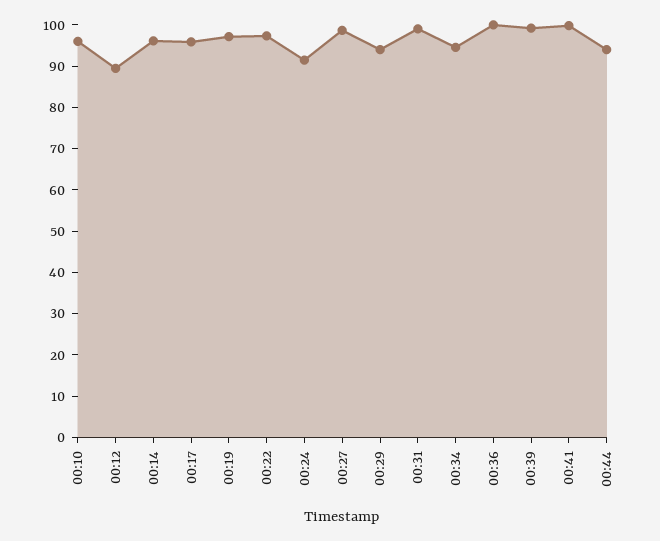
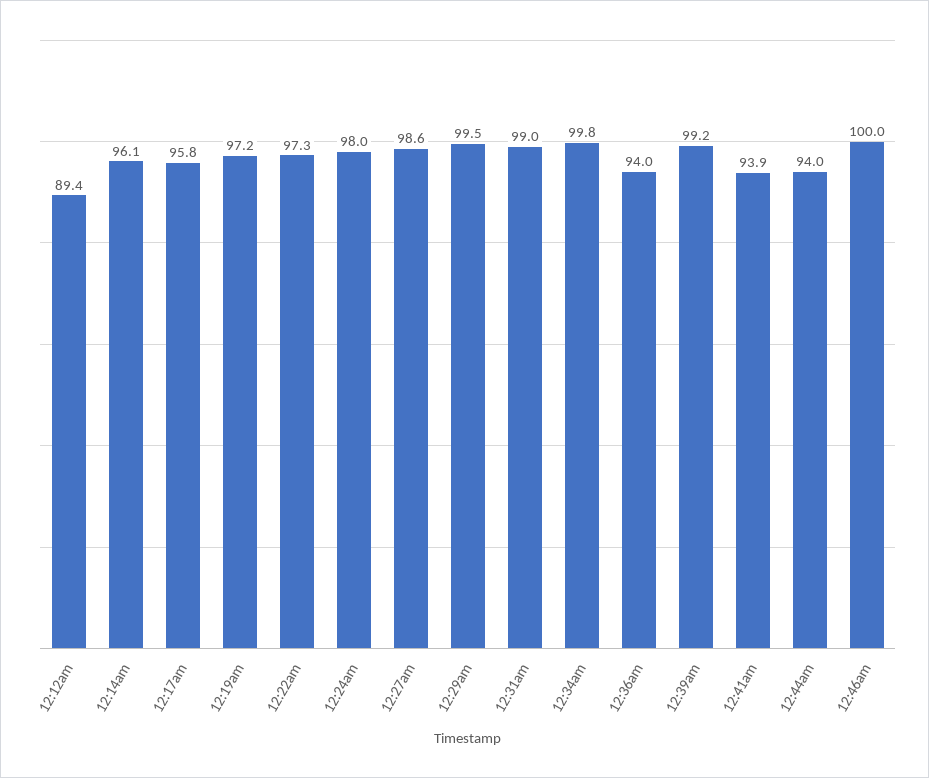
00:10: 96 -> none
00:24: 92 -> 98
00:29: 94 -> 99.5
00:34: 94 -> 99.8
00:36: 100 -> 94
00:41: 100 -> 93.9
12:46am: none -> 100

